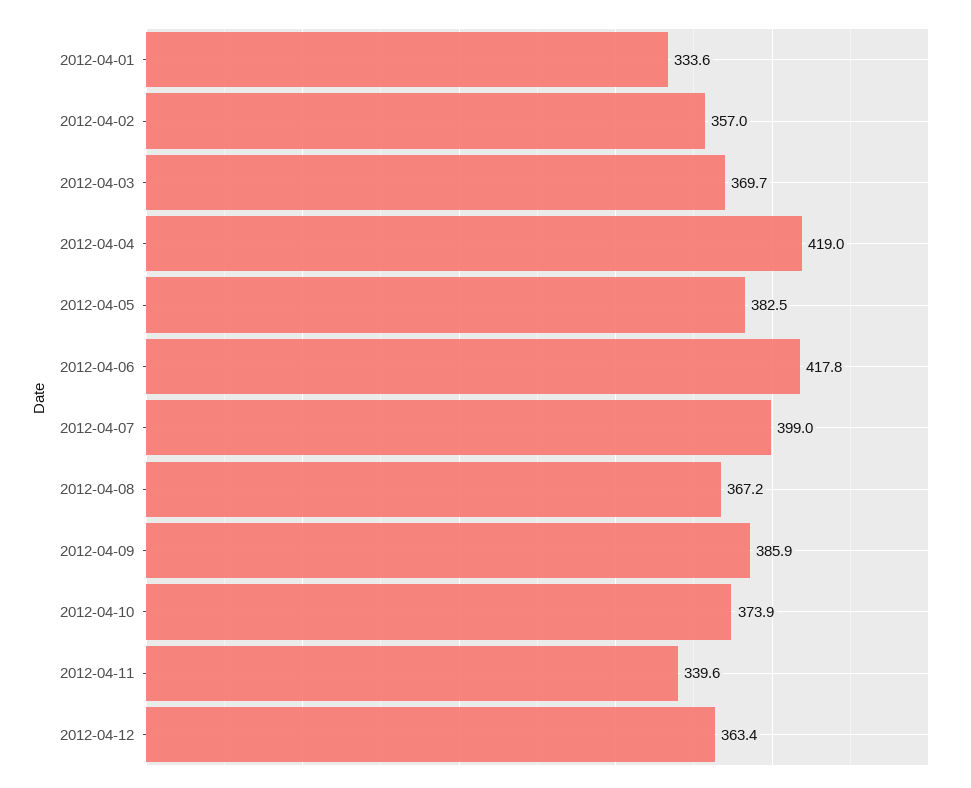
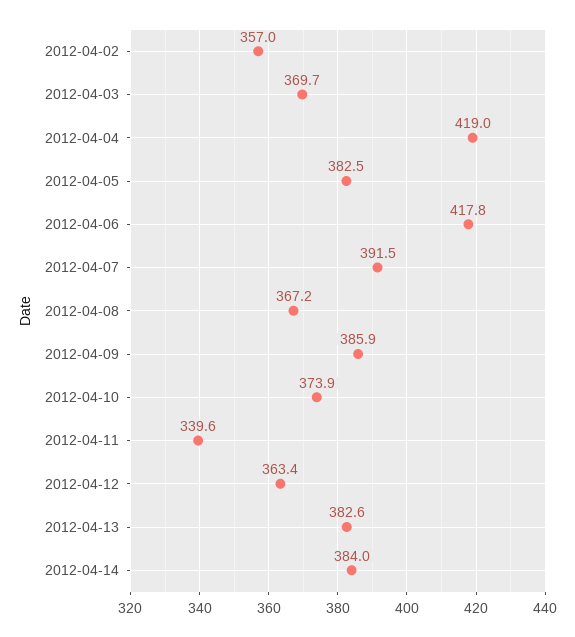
2012-04-01: 333.6 -> none
2012-04-07: 399 -> 391.5
2012-04-13: none -> 382.6
2012-04-14: none -> 384

